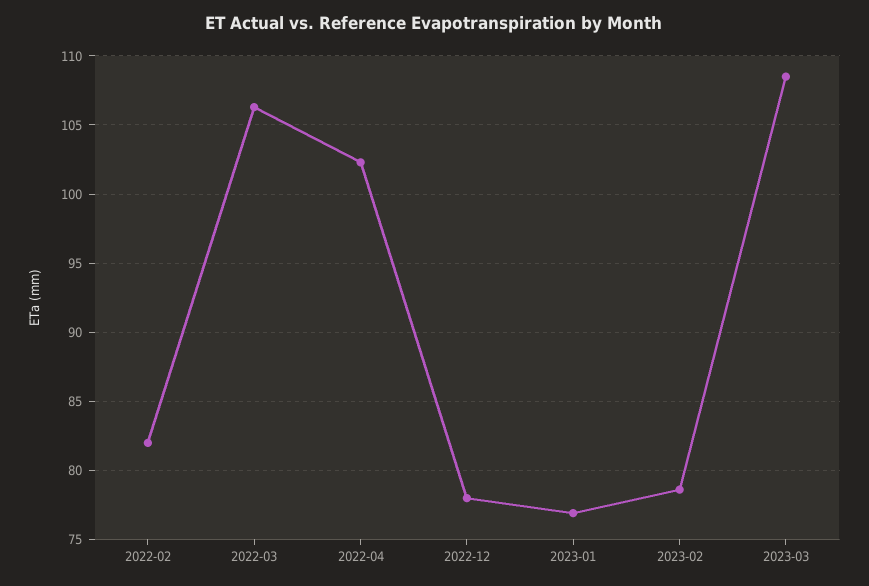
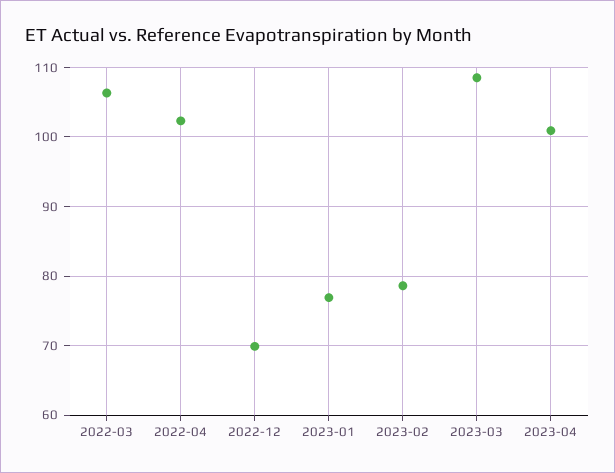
2022-02: 82 -> none
2022-12: 78 -> 70
2023-04: none -> 101

